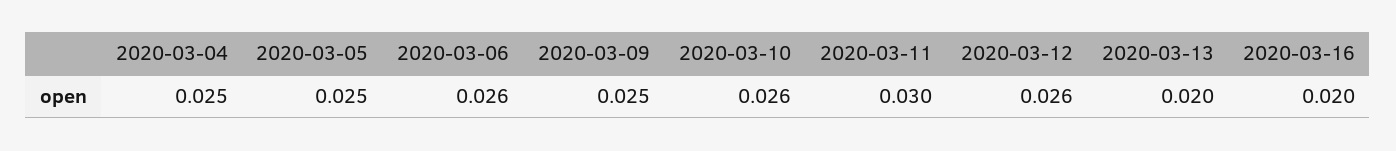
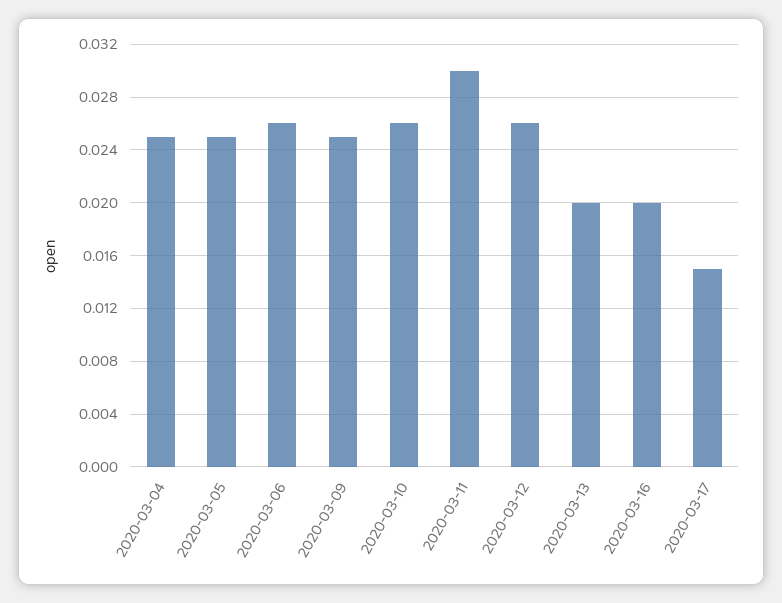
2020-03-17: none -> 0.015

